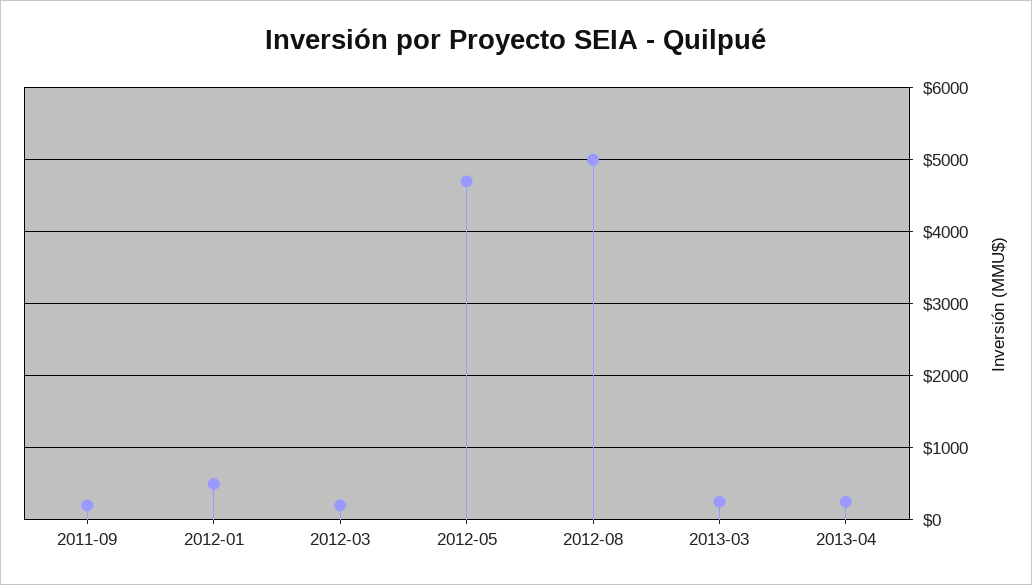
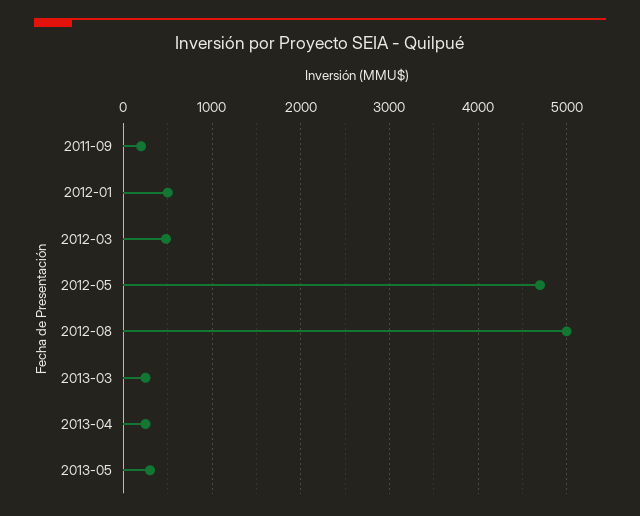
2012-03: 200 -> 500
2013-05: none -> 300

